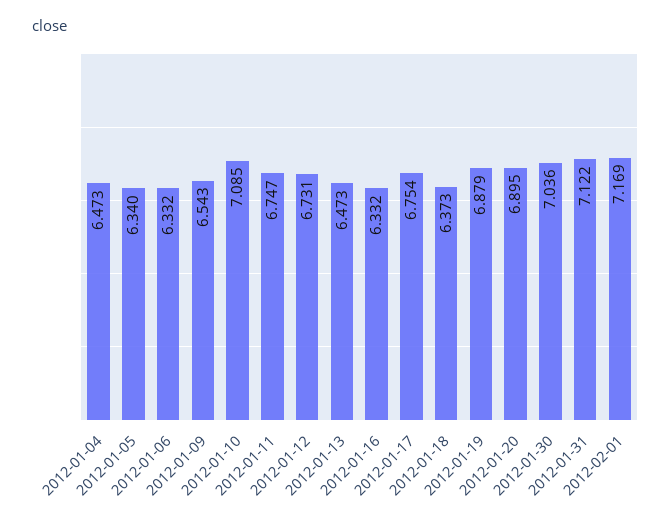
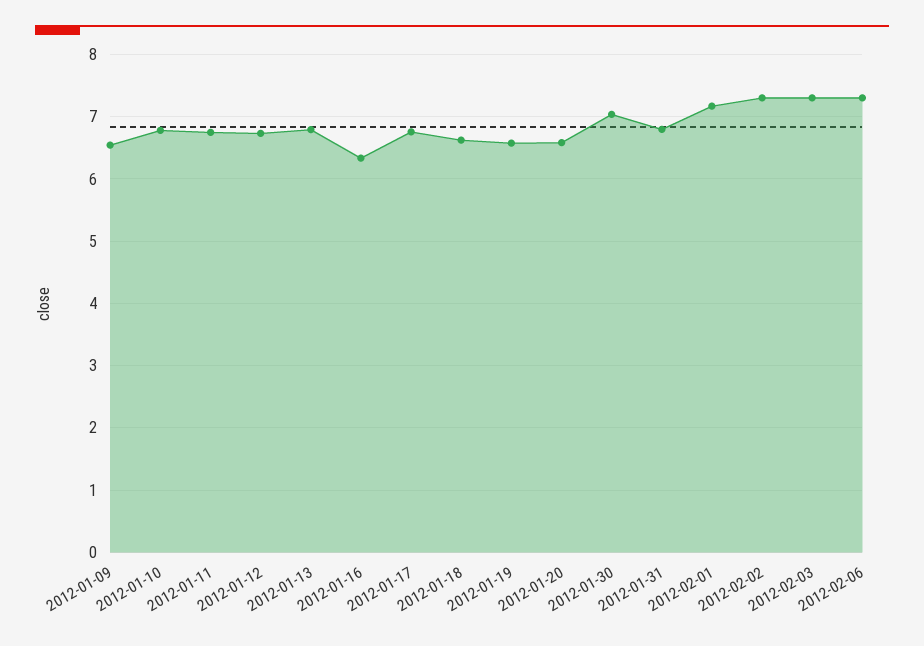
2012-01-04: 6.473 -> none
2012-01-05: 6.34 -> none
2012-01-06: 6.332 -> none
2012-01-10: 7.085 -> 6.8
2012-01-13: 6.473 -> 6.8
2012-01-18: 6.373 -> 6.6
2012-01-19: 6.879 -> 6.6
2012-01-20: 6.895 -> 6.6
2012-01-31: 7.122 -> 6.8
2012-02-02: none -> 7.3
2012-02-03: none -> 7.3
2012-02-06: none -> 7.3

